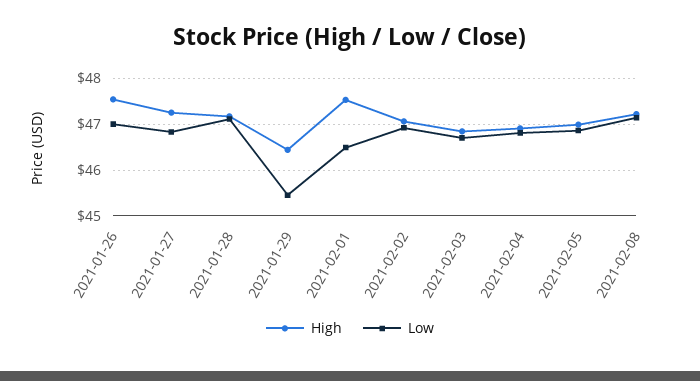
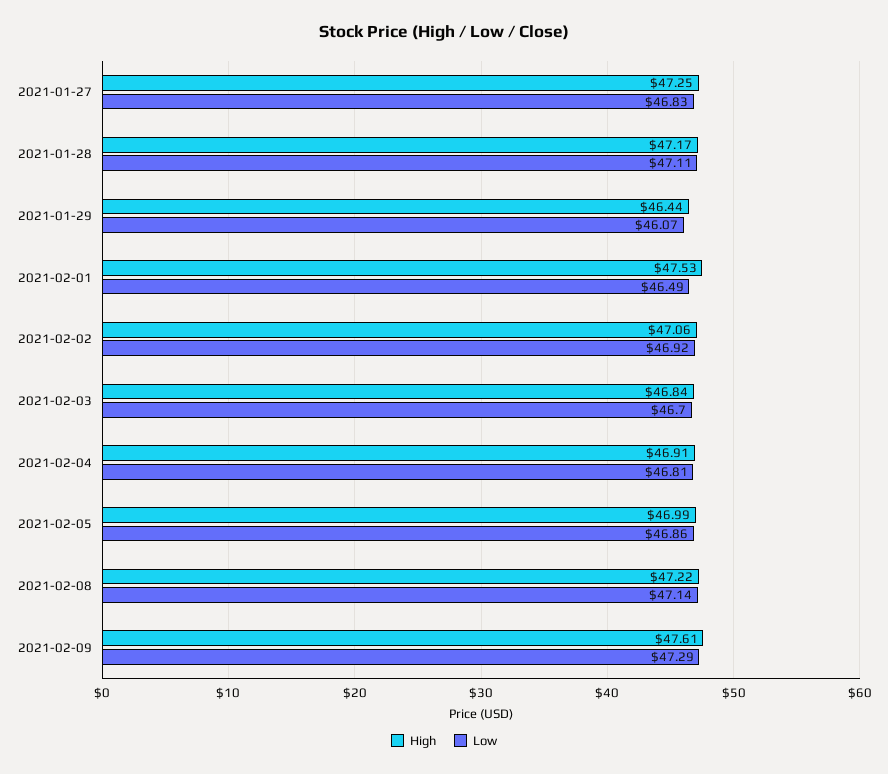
High, 2021-01-26: 47.6 -> none
Low, 2021-01-26: 47 -> none
Low, 2021-01-29: 45.4 -> 46.07
High, 2021-02-09: none -> 47.61
Low, 2021-02-09: none -> 47.29

